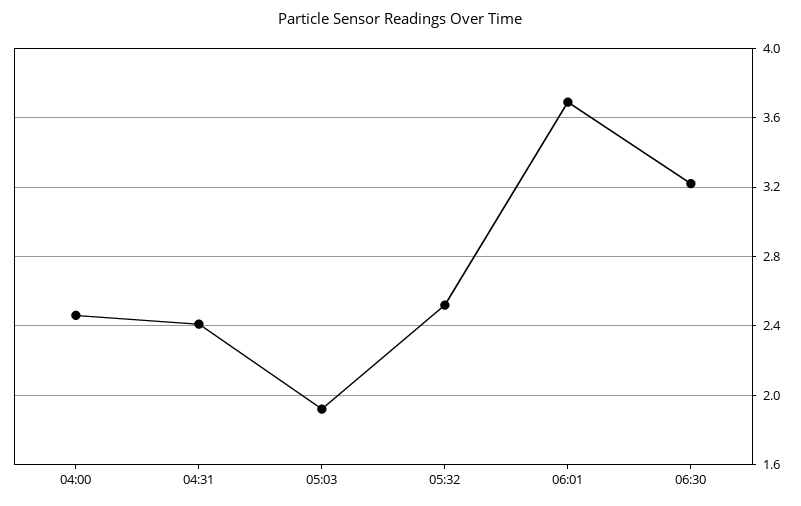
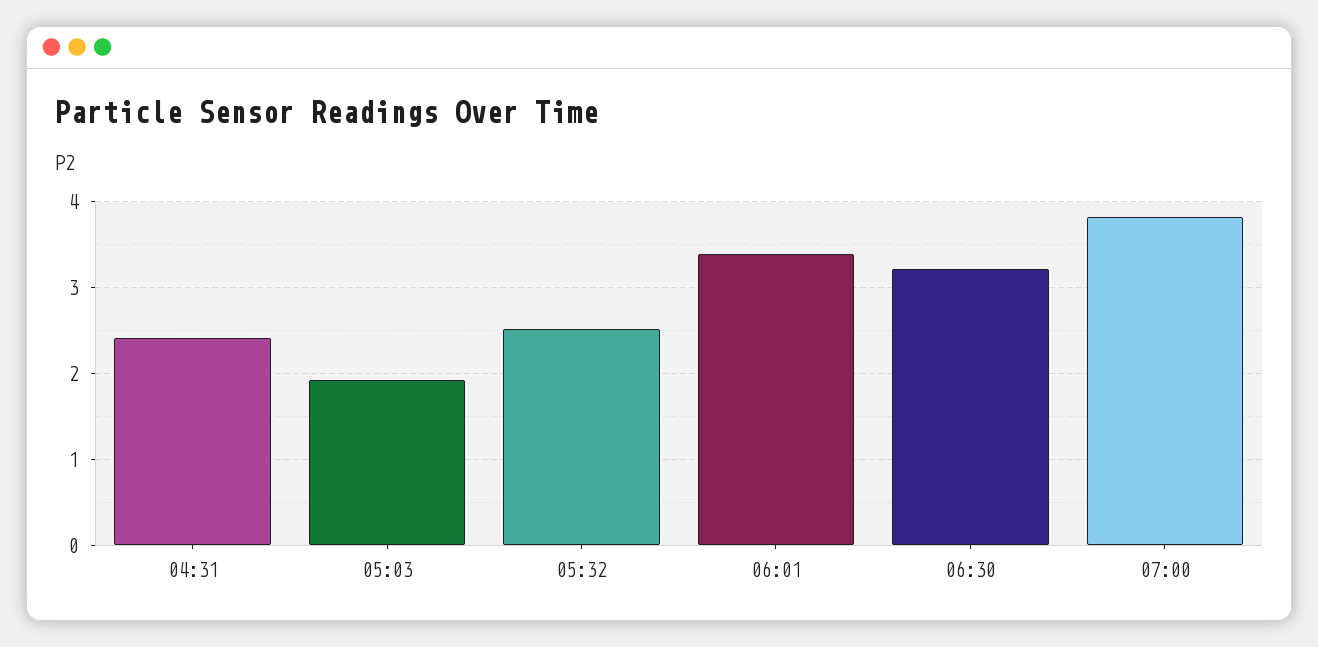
04:00: 2.45 -> none
06:01: 3.7 -> 3.4
07:00: none -> 3.8

